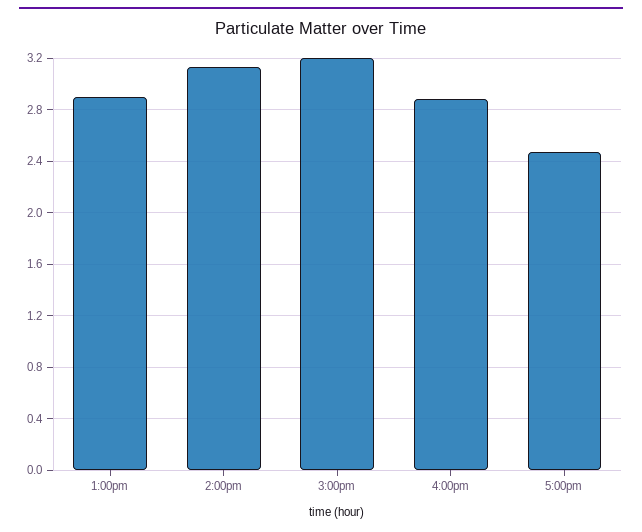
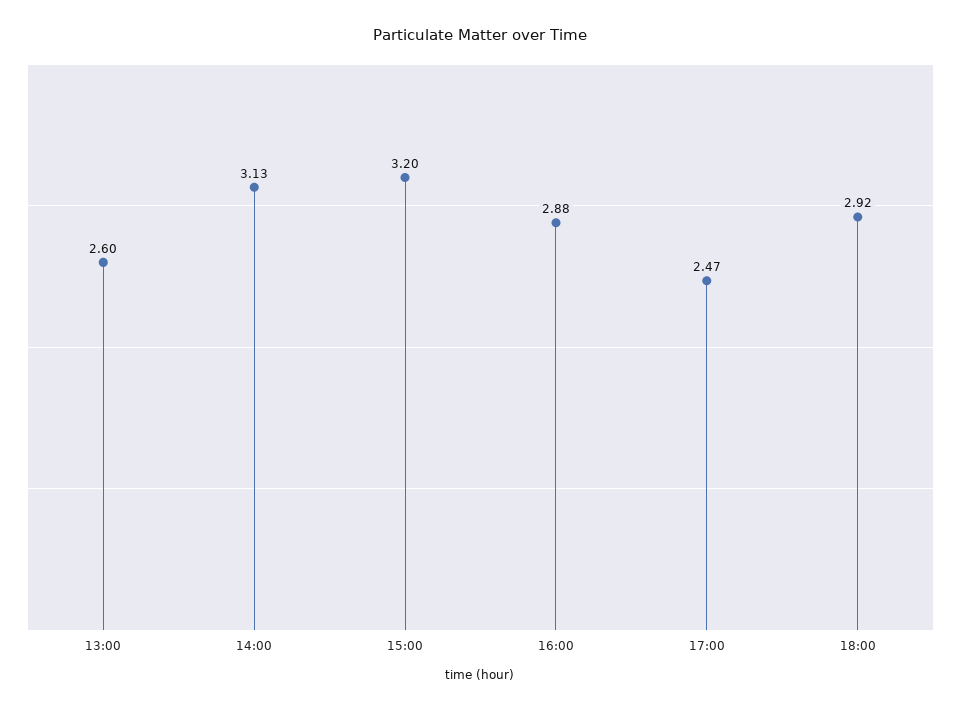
1:00pm: 2.9 -> 2.6
18:00: none -> 2.92

